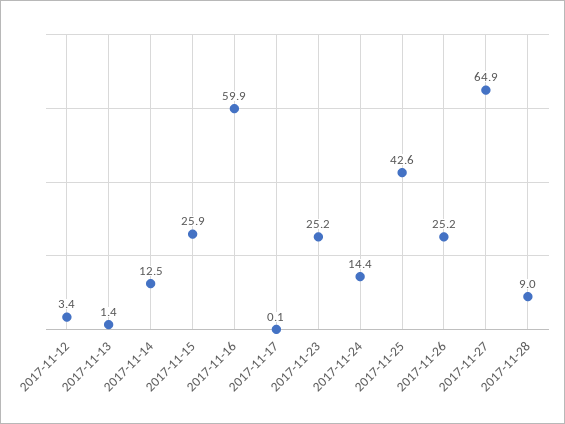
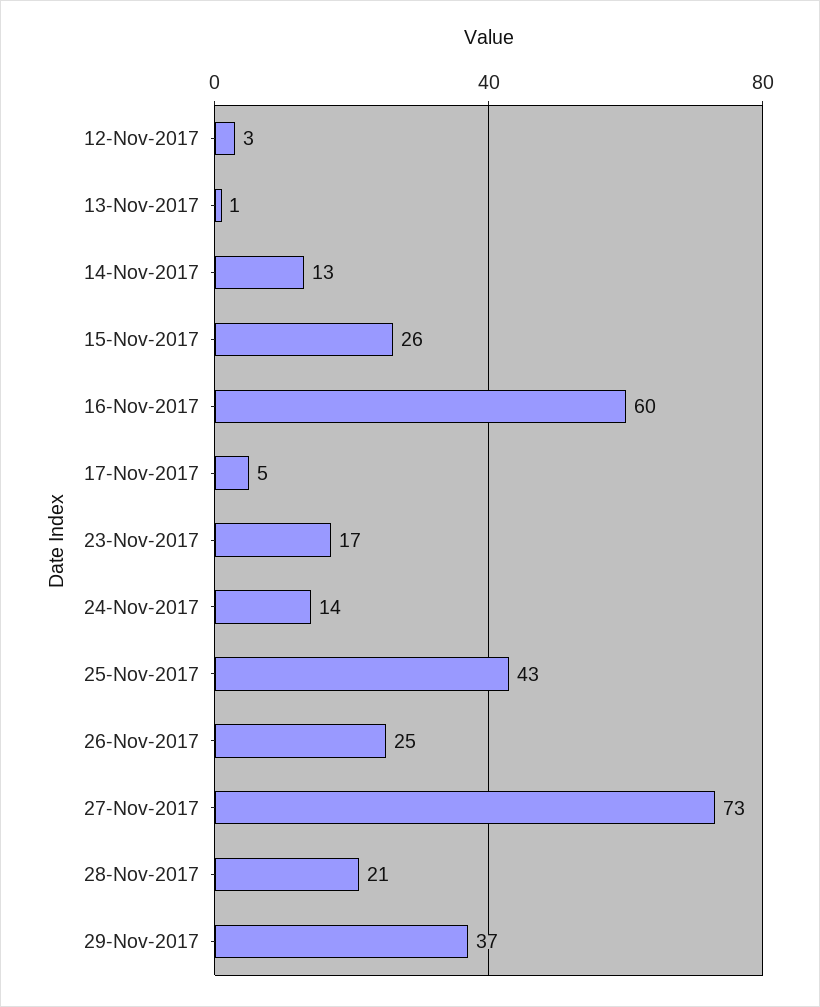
2017-11-17: 0.1 -> 5
2017-11-23: 25.2 -> 17
2017-11-27: 64.9 -> 73
2017-11-28: 9 -> 21
29-Nov-2017: none -> 37

